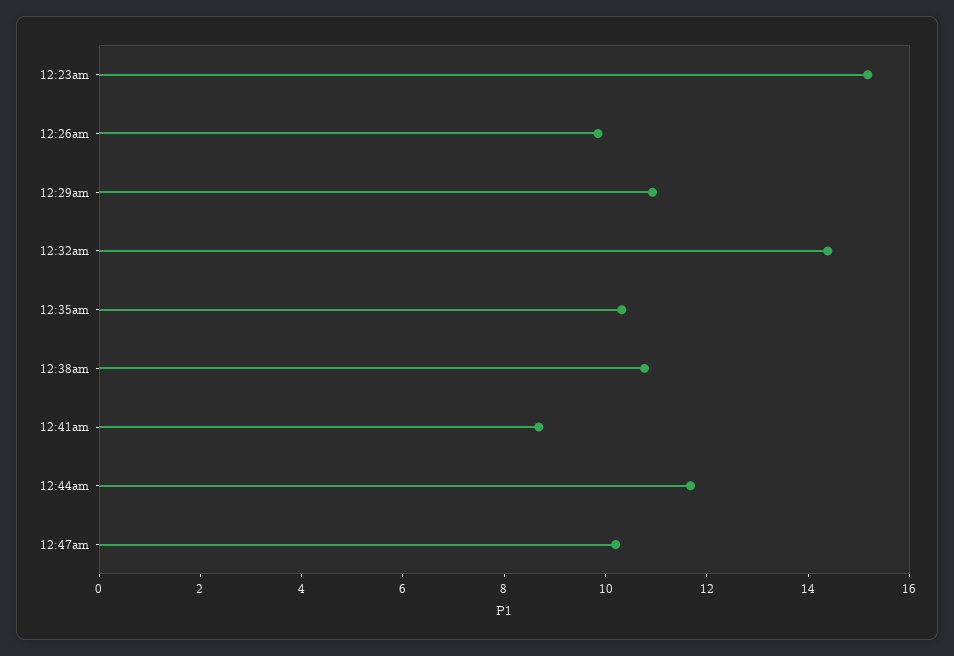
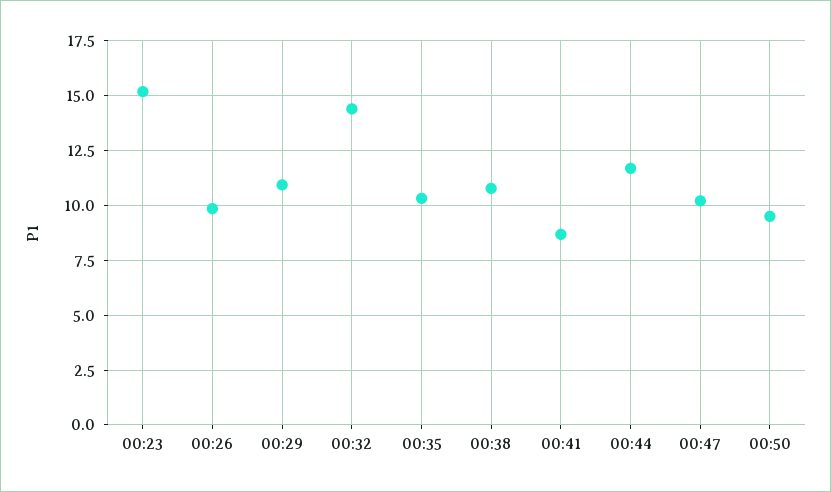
00:50: none -> 9.5

